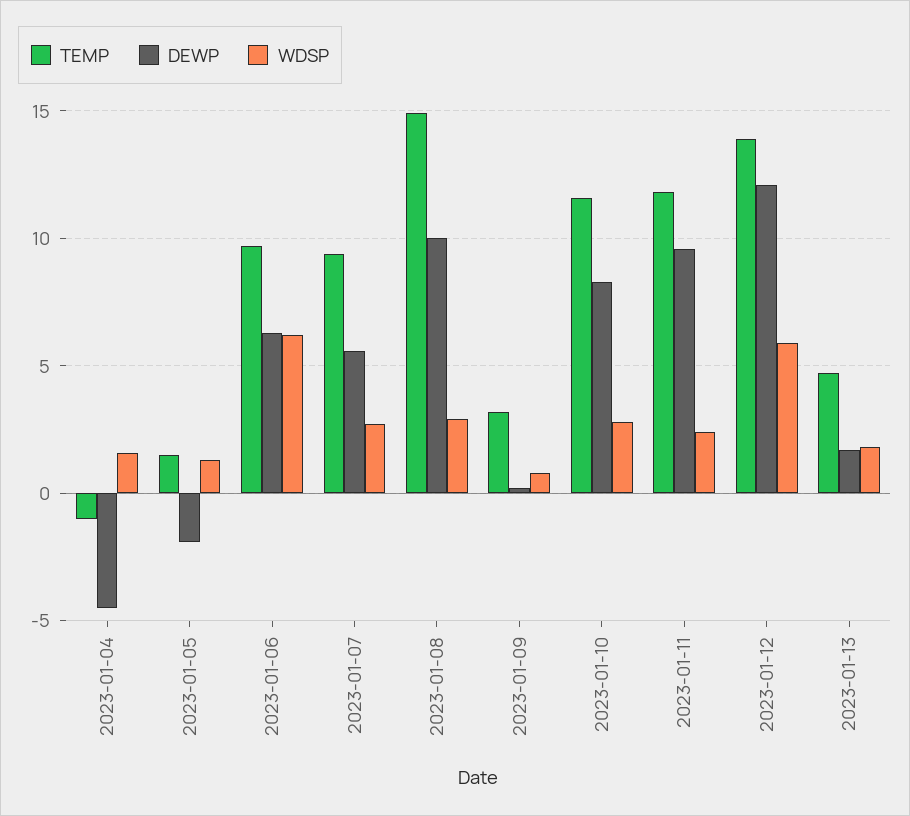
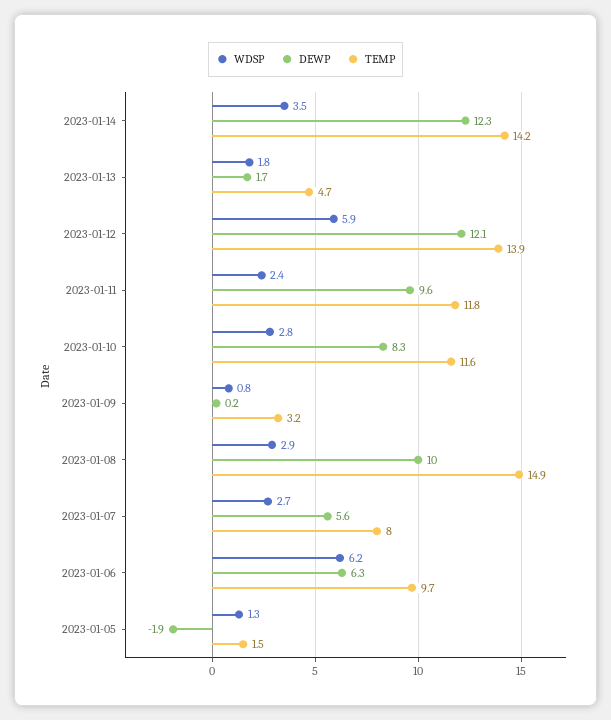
TEMP, 2023-01-04: -1 -> none
DEWP, 2023-01-04: -4.5 -> none
WDSP, 2023-01-04: 1.5 -> none
TEMP, 2023-01-07: 9.5 -> 8
WDSP, 2023-01-14: none -> 3.5
DEWP, 2023-01-14: none -> 12.3
TEMP, 2023-01-14: none -> 14.2

